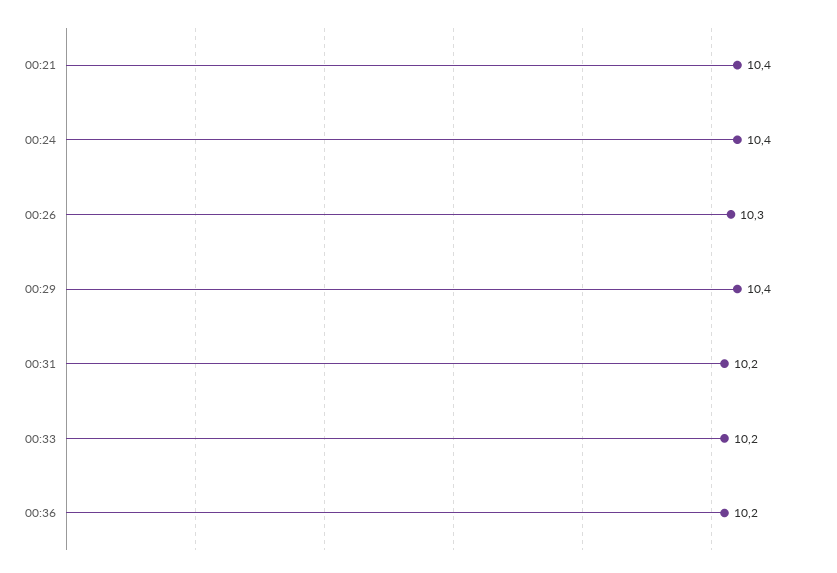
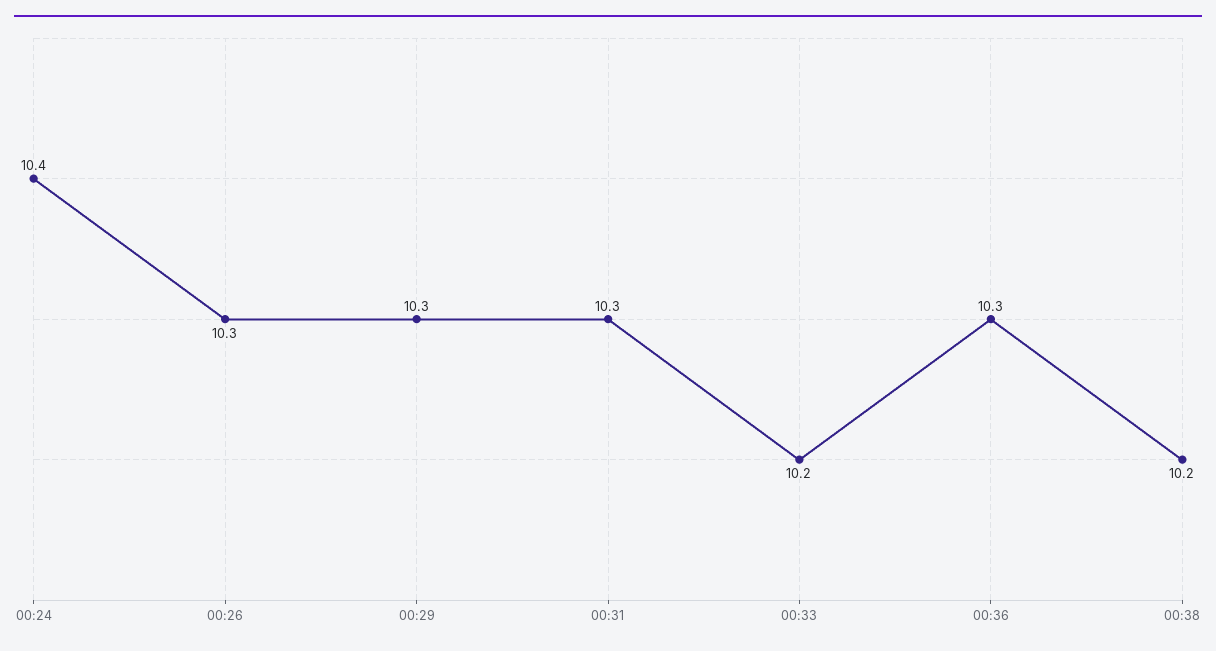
00:21: 10.4 -> none
00:29: 10.4 -> 10.3
00:31: 10.2 -> 10.3
00:36: 10.2 -> 10.3
00:38: none -> 10.2

